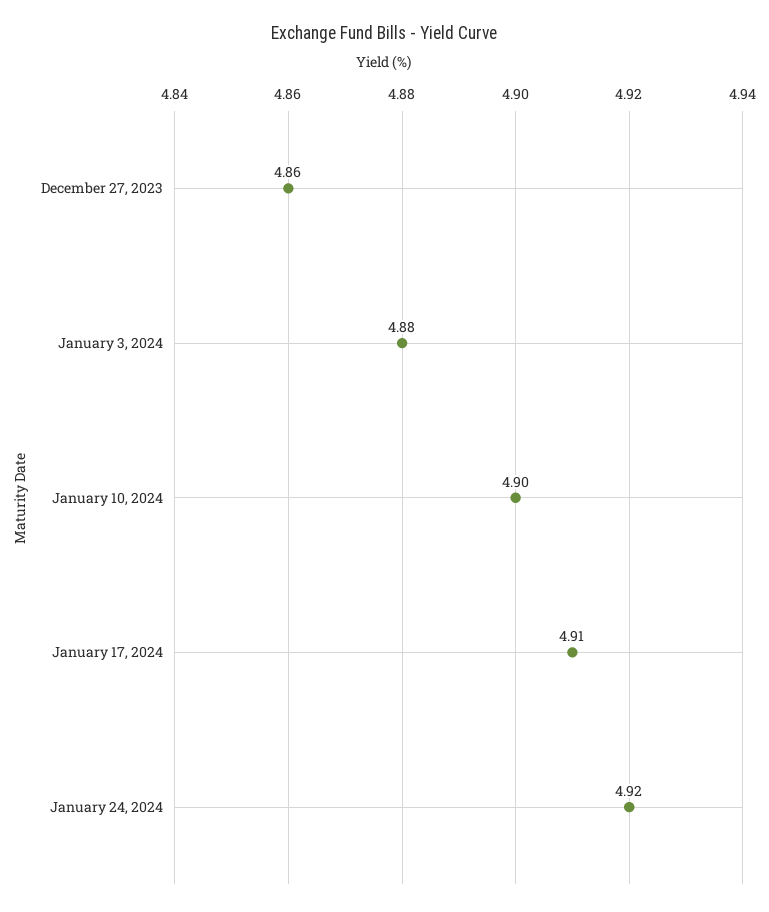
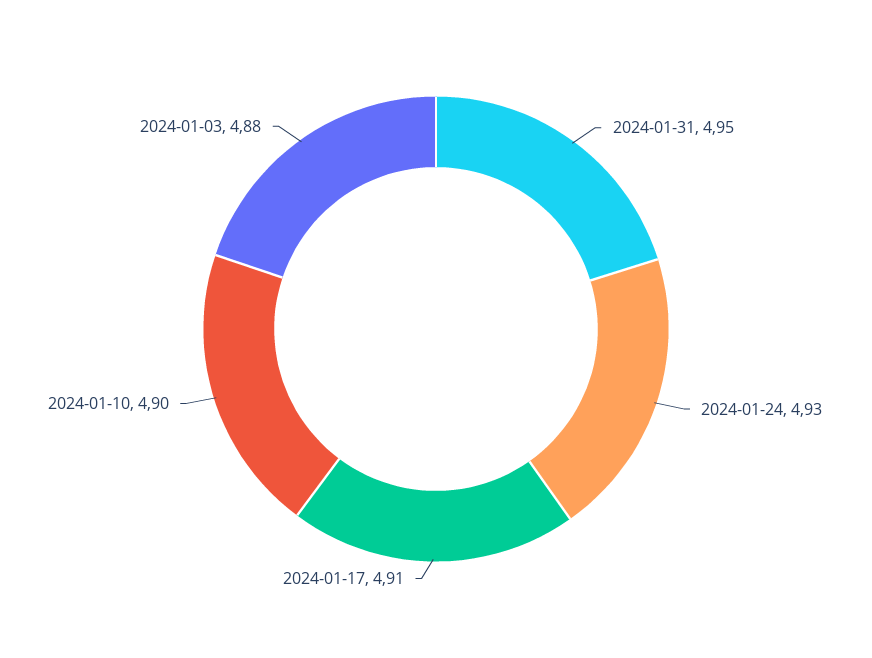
December 27, 2023: 4.86 -> none
January 24, 2024: 4.92 -> 4.93
2024-01-31: none -> 4.95

